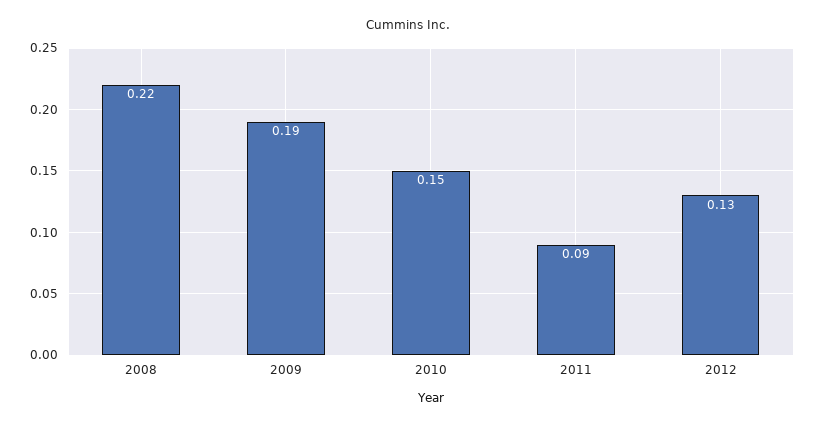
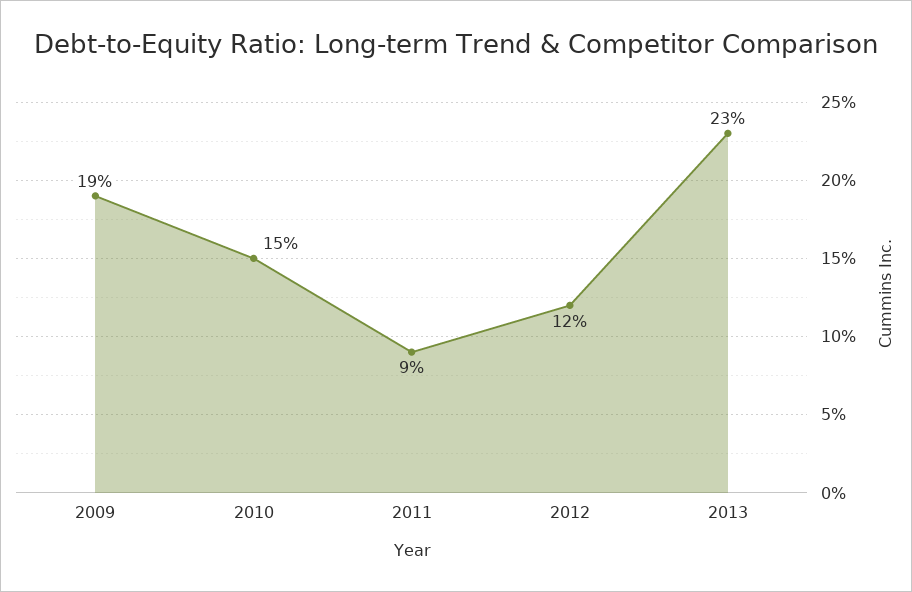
2008: 0.22 -> none
2012: 0.13 -> 0.12
2013: none -> 0.23

